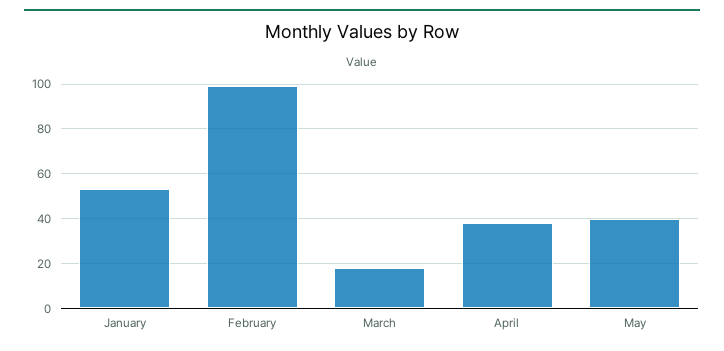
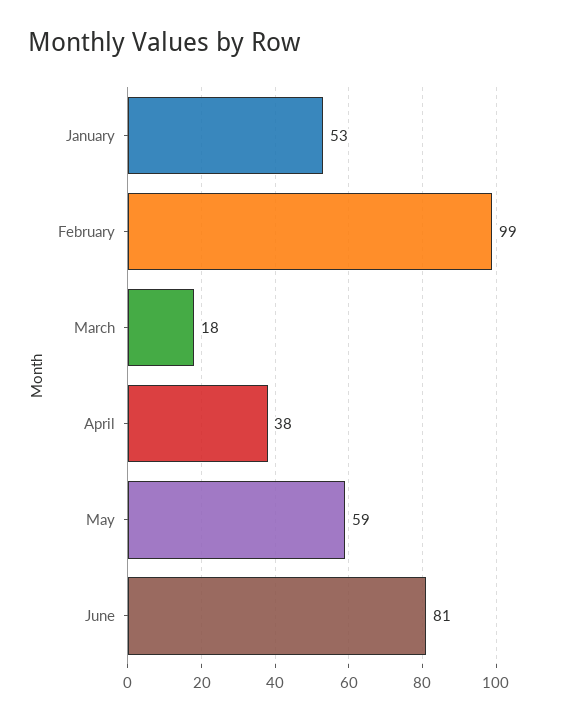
May: 40 -> 59
June: none -> 81

